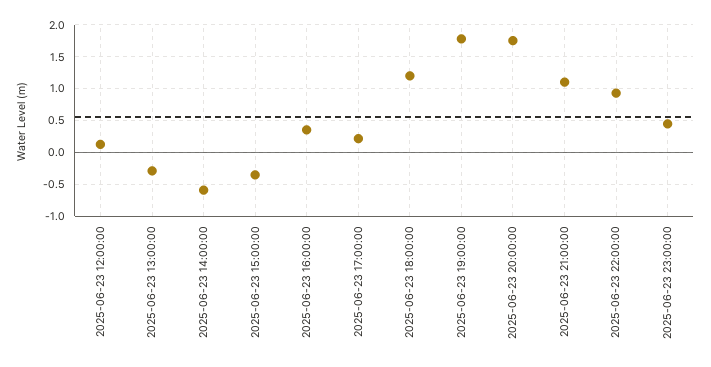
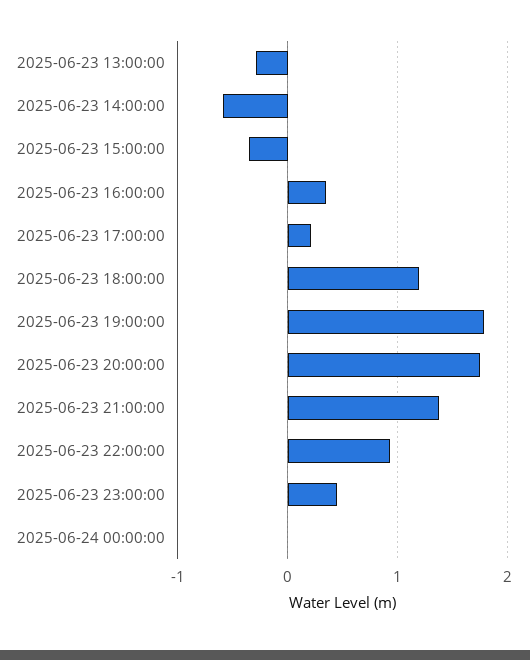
2025-06-23 12:00:00: 0.1 -> none
2025-06-23 21:00:00: 1.1 -> 1.4
2025-06-24 00:00:00: none -> 0

